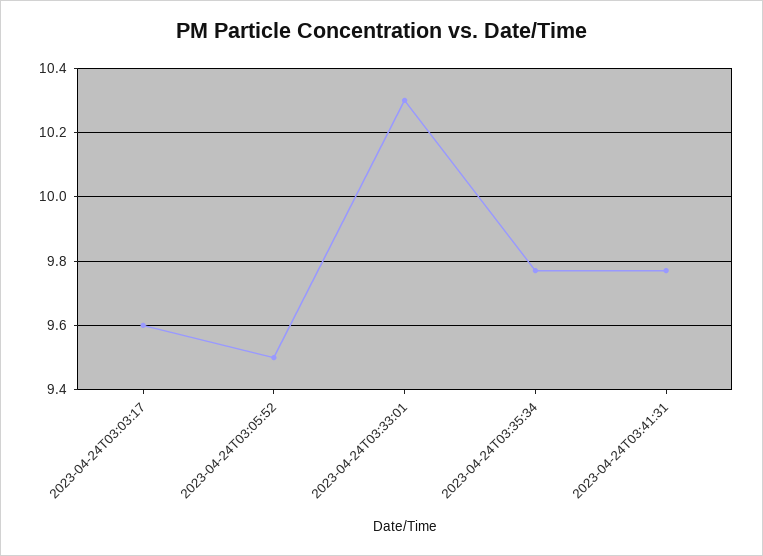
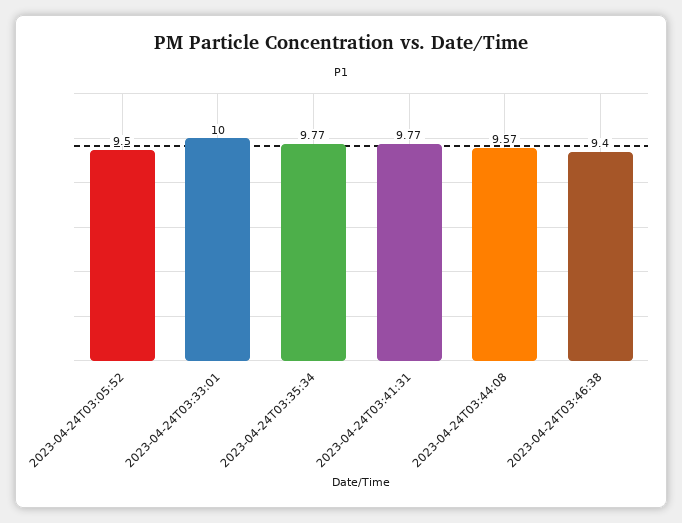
2023-04-24T03:03:17: 9.6 -> none
2023-04-24T03:33:01: 10.3 -> 10
2023-04-24T03:44:08: none -> 9.57
2023-04-24T03:46:38: none -> 9.4

